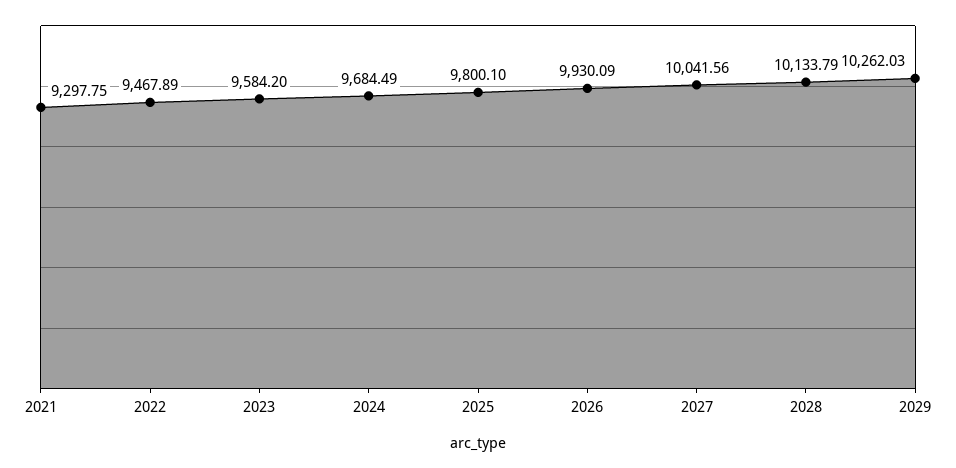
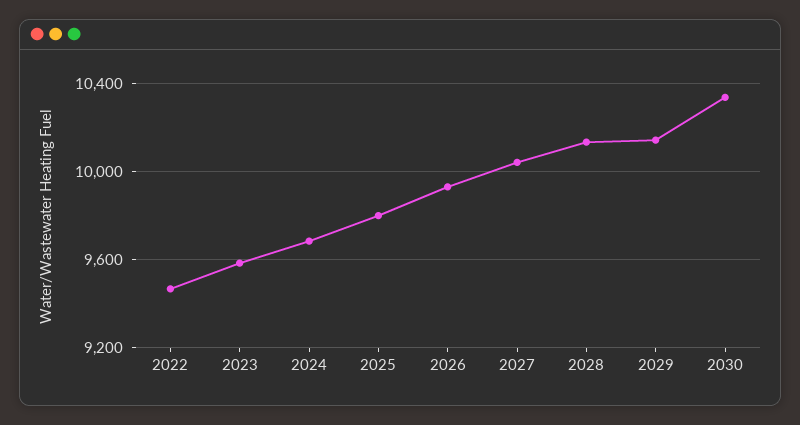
2021: 9297.75 -> none
2029: 10262.03 -> 10150
2030: none -> 10350

